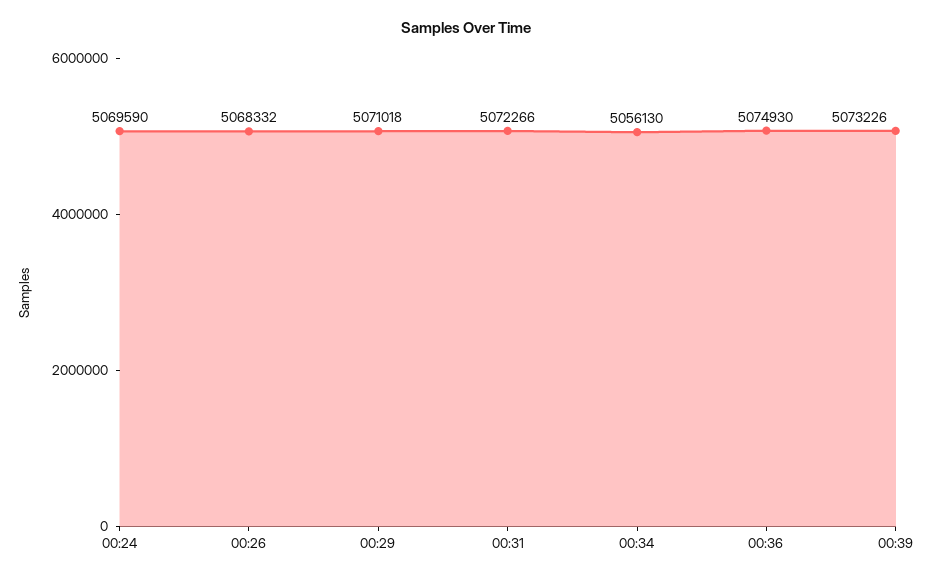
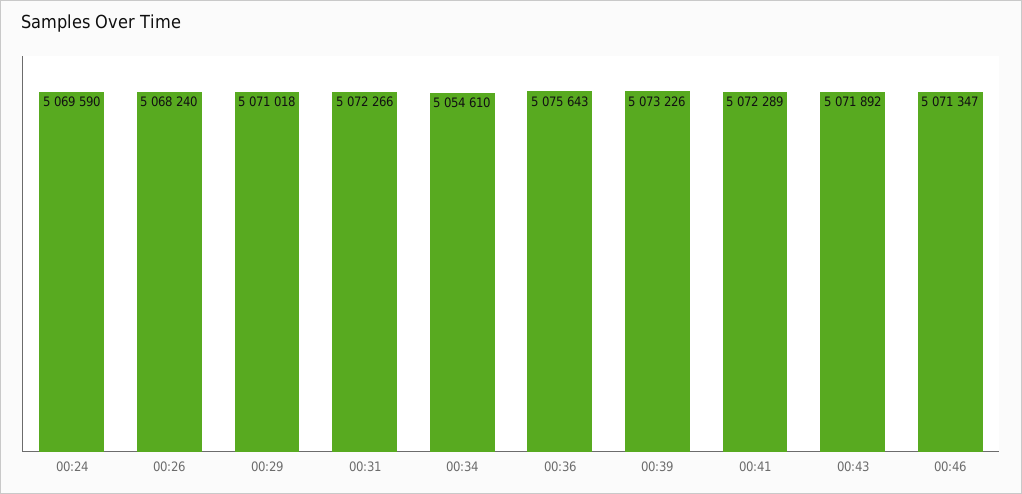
00:26: 5068332 -> 5068240
00:34: 5056130 -> 5054610
00:36: 5074930 -> 5075643
00:41: none -> 5072289
00:43: none -> 5071892
00:46: none -> 5071347

